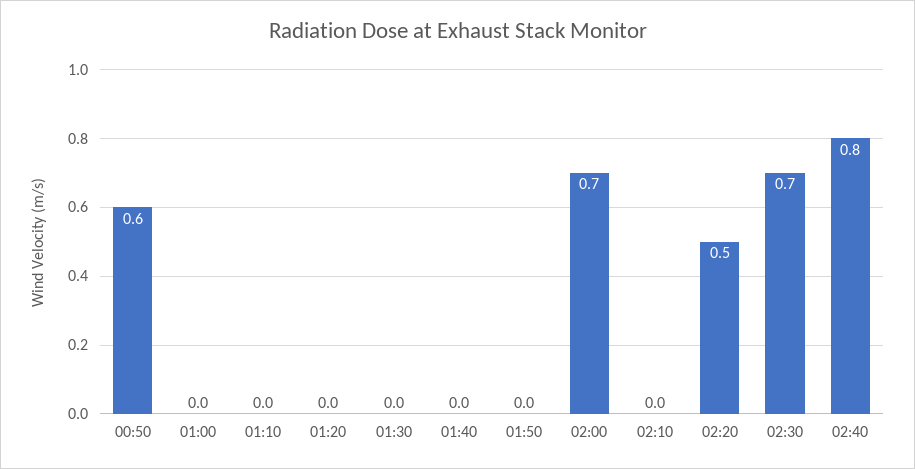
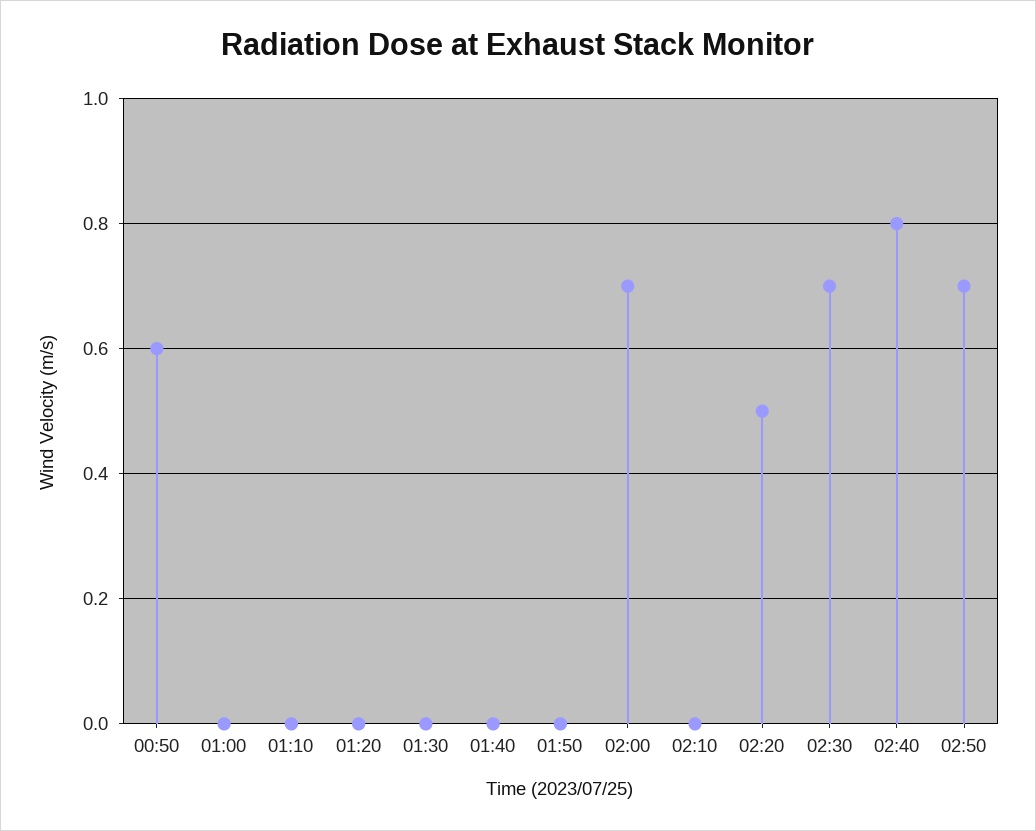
02:50: none -> 0.7

